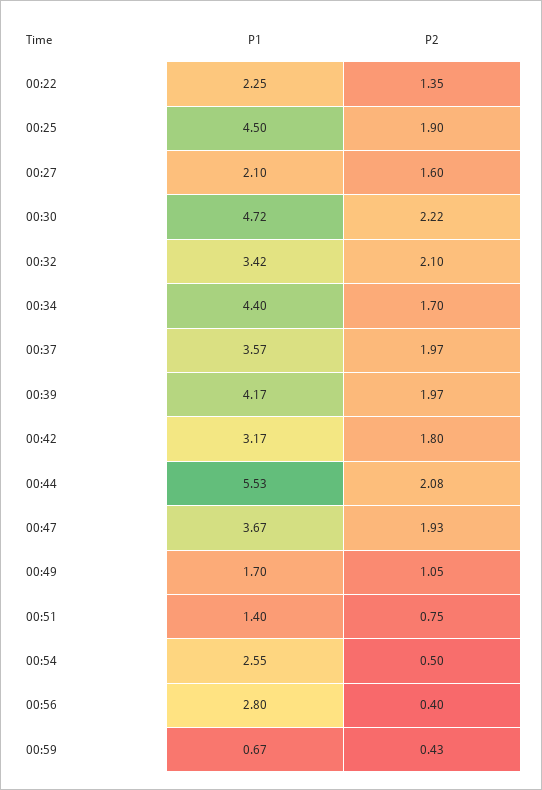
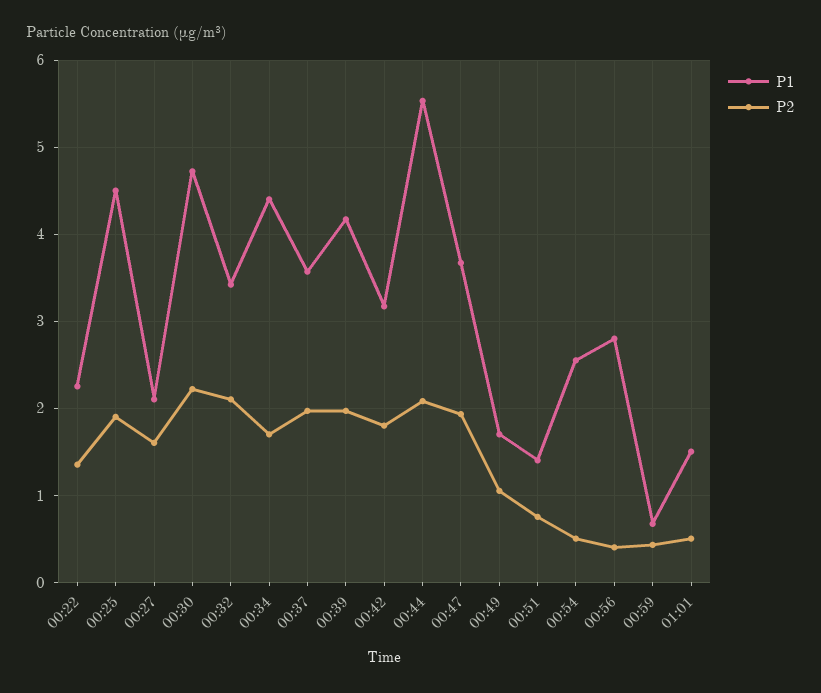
P1, 01:01: none -> 1.5
P2, 01:01: none -> 0.5

